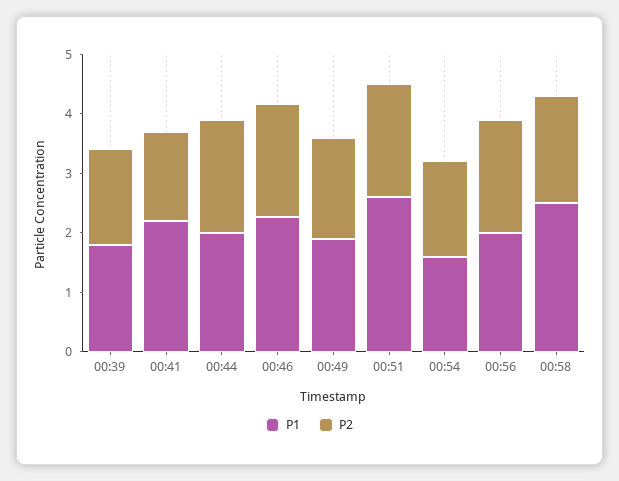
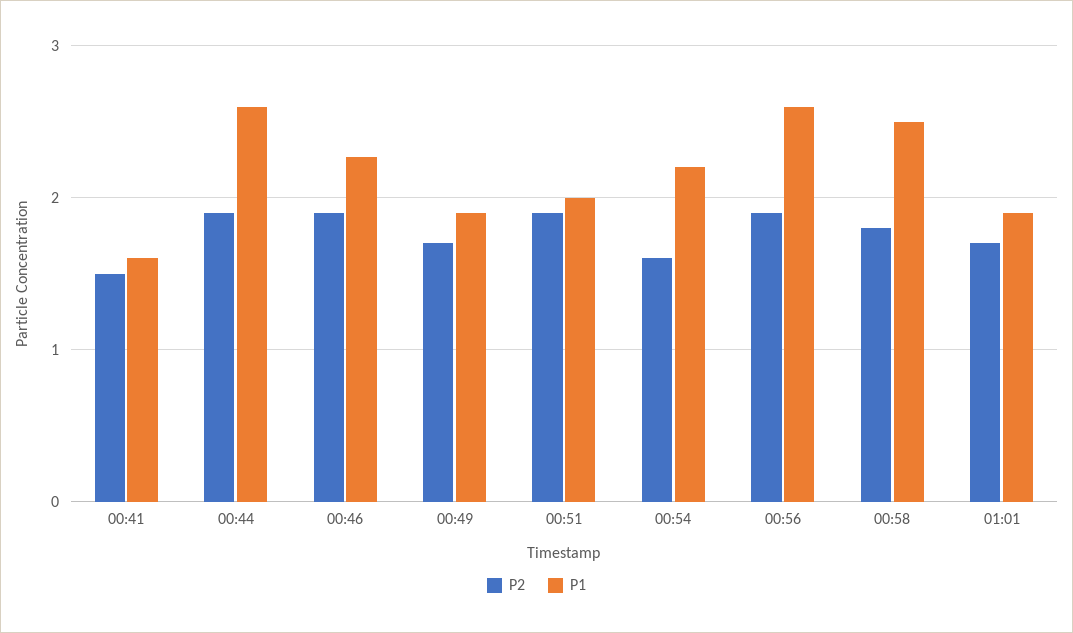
P1, 00:39: 1.8 -> none
P2, 00:39: 1.6 -> none
P1, 00:41: 2.2 -> 1.6
P1, 00:44: 2 -> 2.6
P1, 00:51: 2.6 -> 2
P1, 00:54: 1.6 -> 2.2
P1, 00:56: 2 -> 2.6
P2, 01:01: none -> 1.7
P1, 01:01: none -> 1.9

